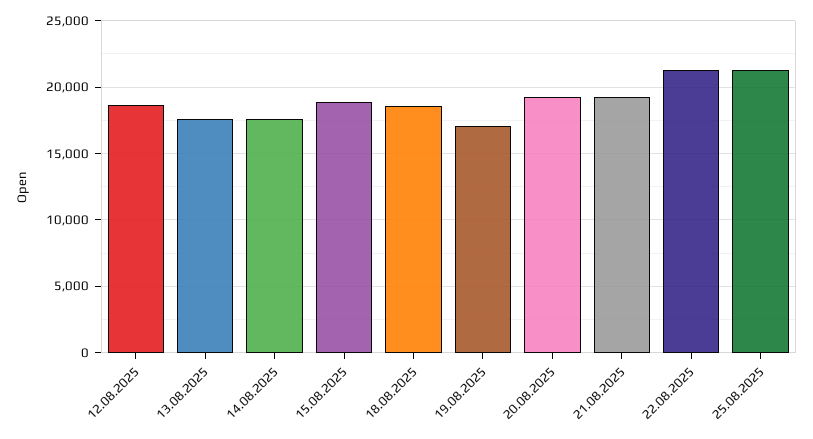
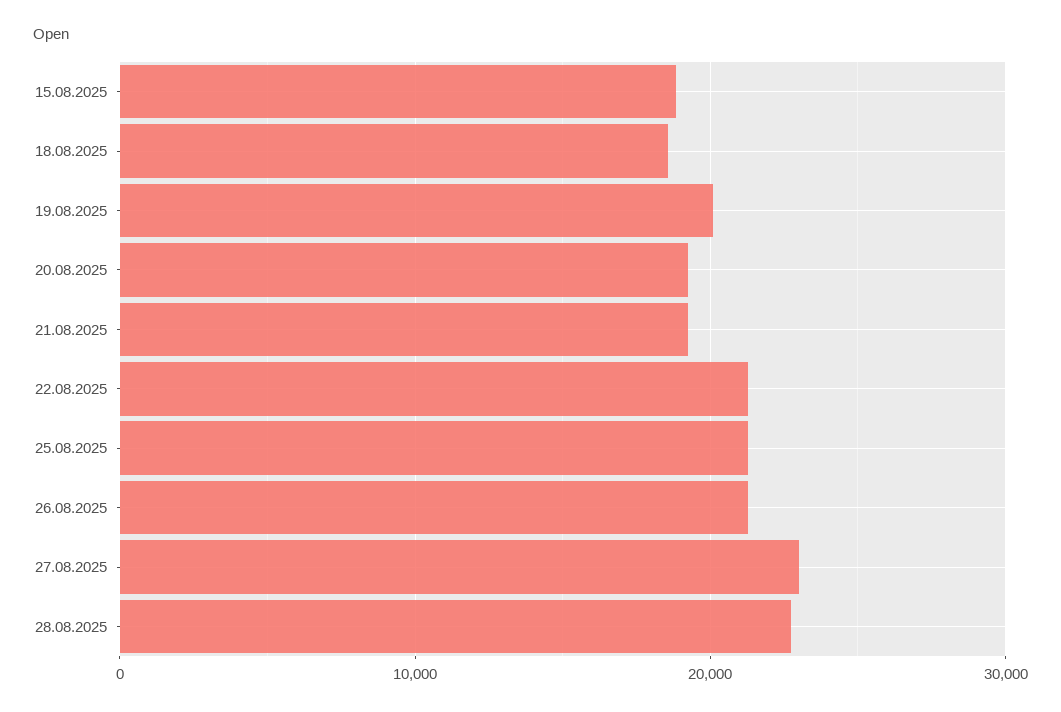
12.08.2025: 18500 -> none
13.08.2025: 17500 -> none
14.08.2025: 17500 -> none
19.08.2025: 17000 -> 20000
26.08.2025: none -> 21000
27.08.2025: none -> 23000
28.08.2025: none -> 23000

